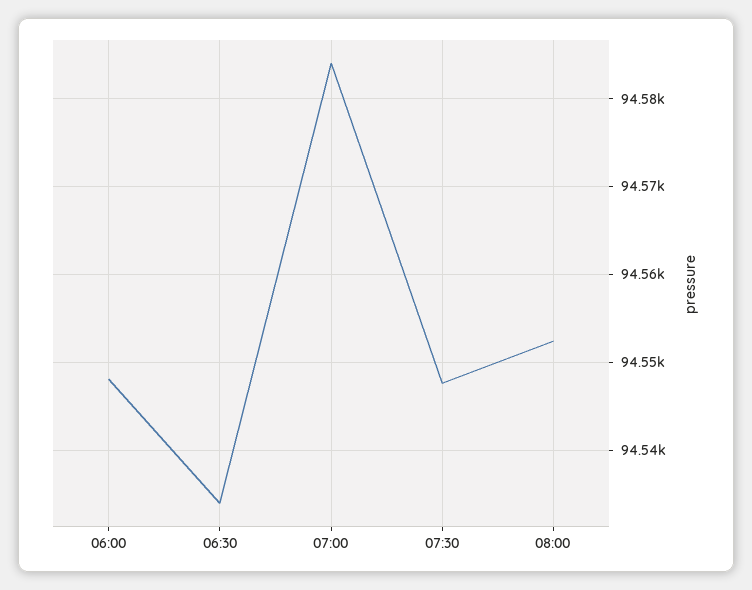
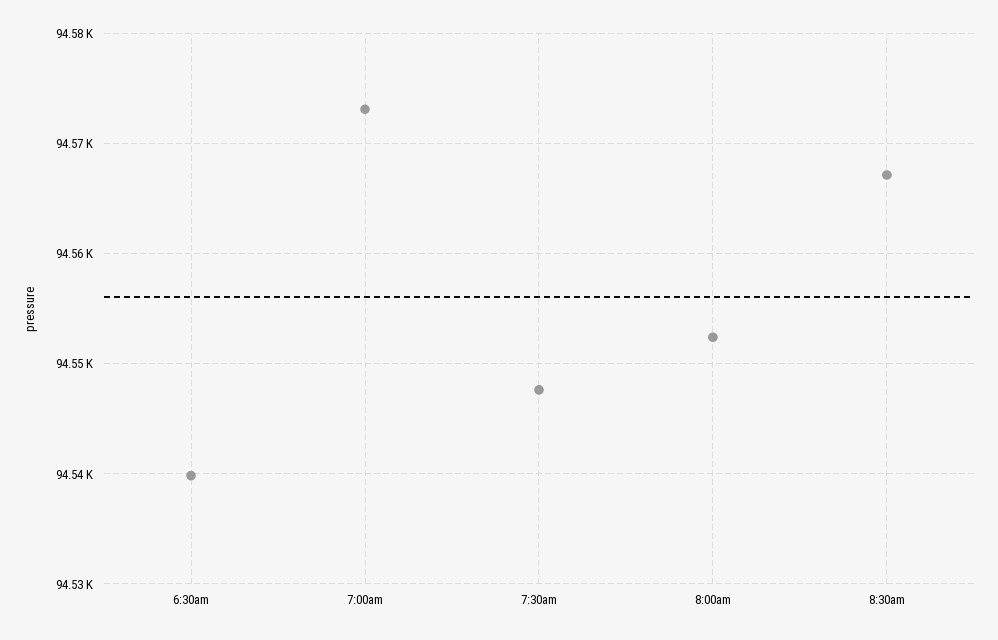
06:00: 94548 -> none
06:30: 94534 -> 94540
07:00: 94584 -> 94573
8:30am: none -> 94567

